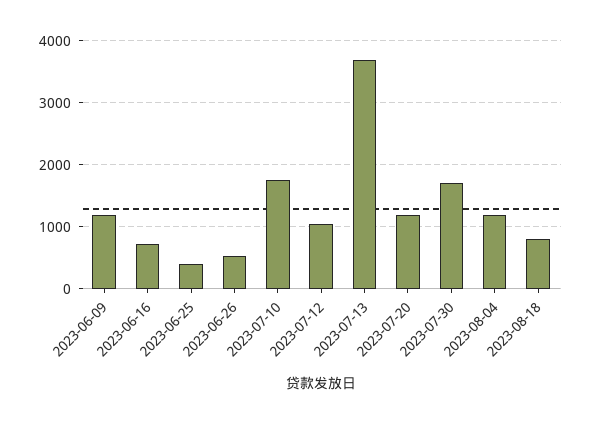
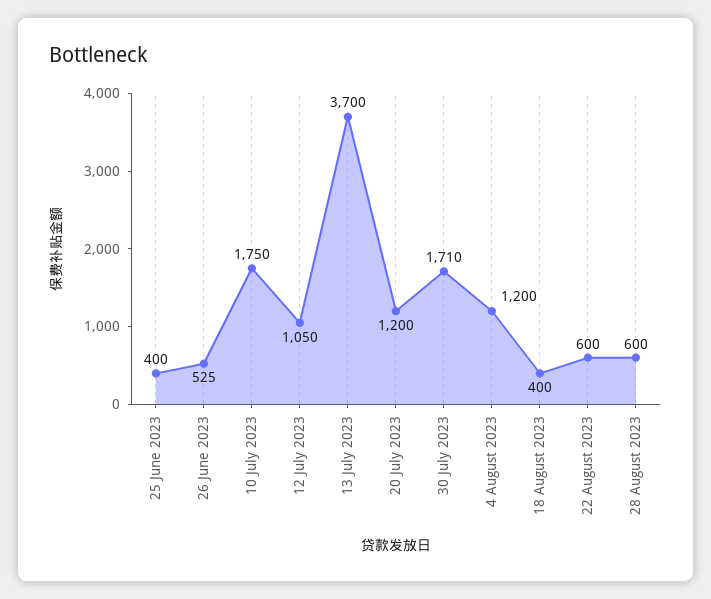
2023-06-09: 1200 -> none
2023-06-16: 700 -> none
2023-08-18: 800 -> 400
22 August 2023: none -> 600
28 August 2023: none -> 600

